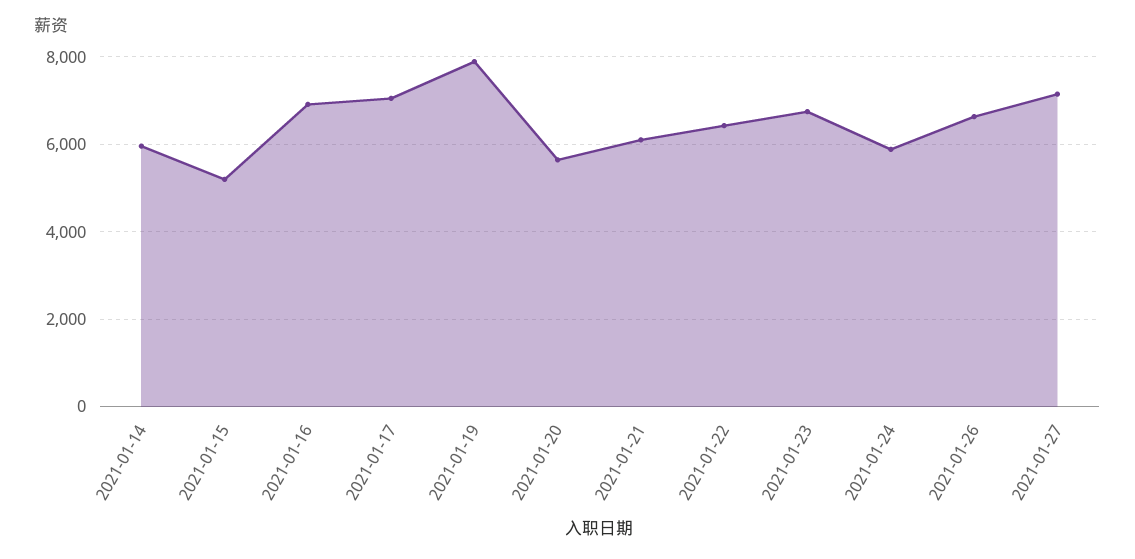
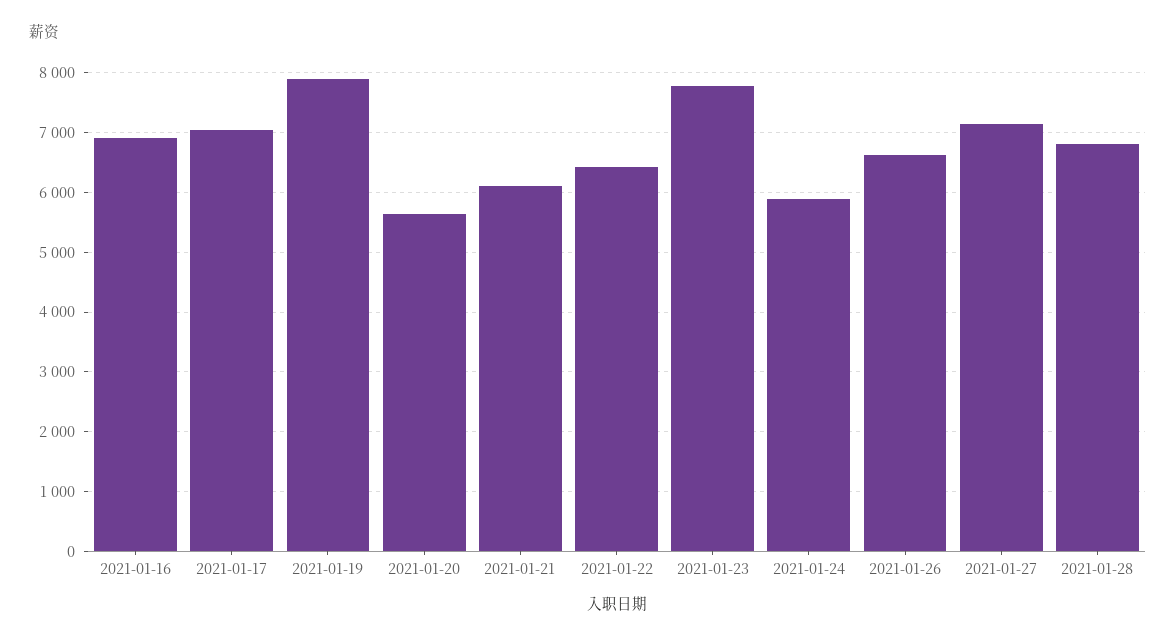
2021-01-14: 6000 -> none
2021-01-15: 5200 -> none
2021-01-23: 6800 -> 7800
2021-01-28: none -> 6800

